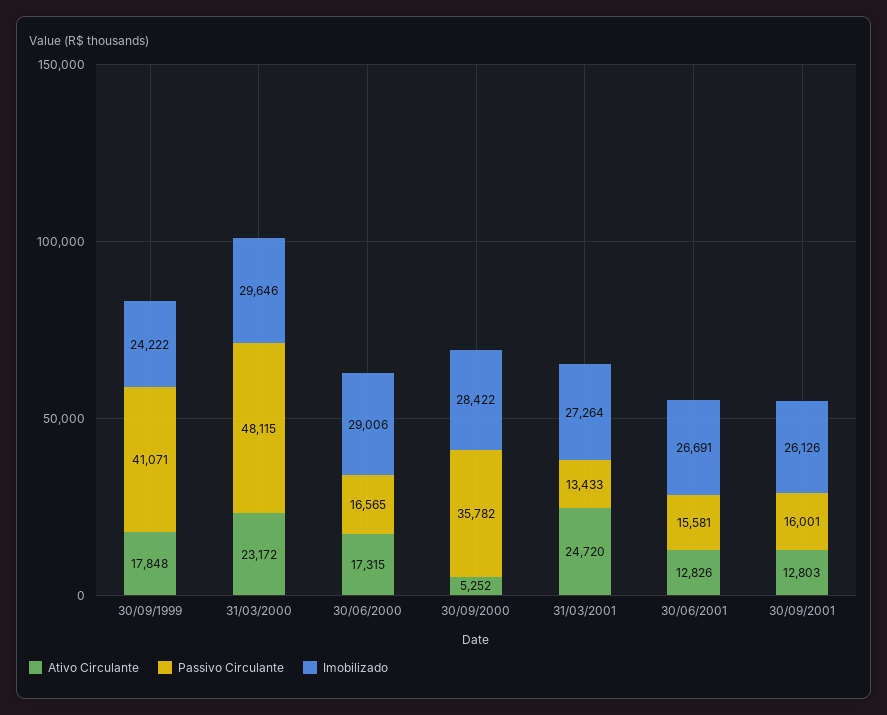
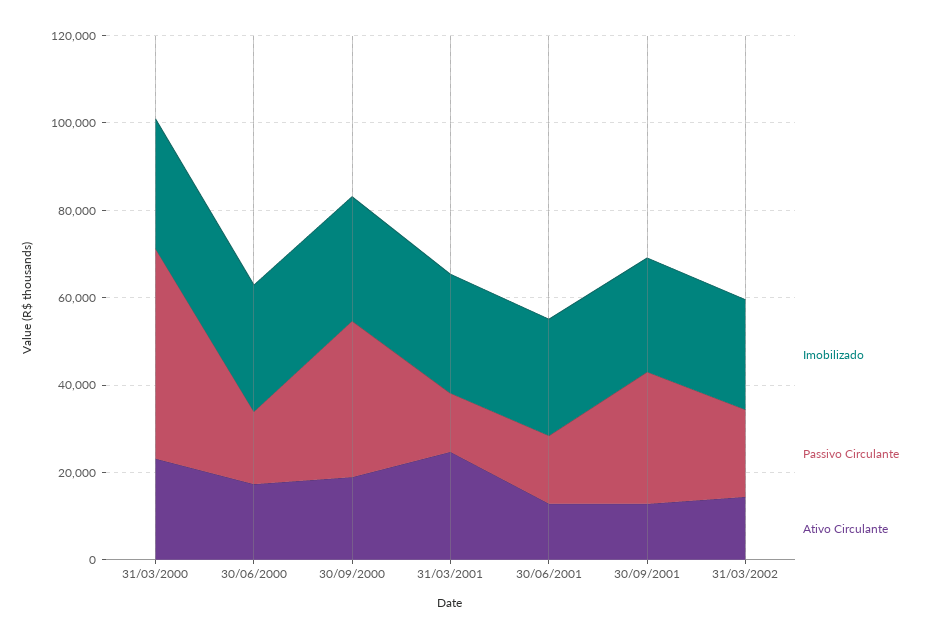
Ativo Circulante, 30/09/1999: 17848 -> none
Passivo Circulante, 30/09/1999: 41071 -> none
Imobilizado, 30/09/1999: 24222 -> none
Ativo Circulante, 30/09/2000: 5252 -> 20000
Passivo Circulante, 30/09/2001: 16001 -> 30000
Imobilizado, 31/03/2002: none -> 25000
Passivo Circulante, 31/03/2002: none -> 20000
Ativo Circulante, 31/03/2002: none -> 15000

